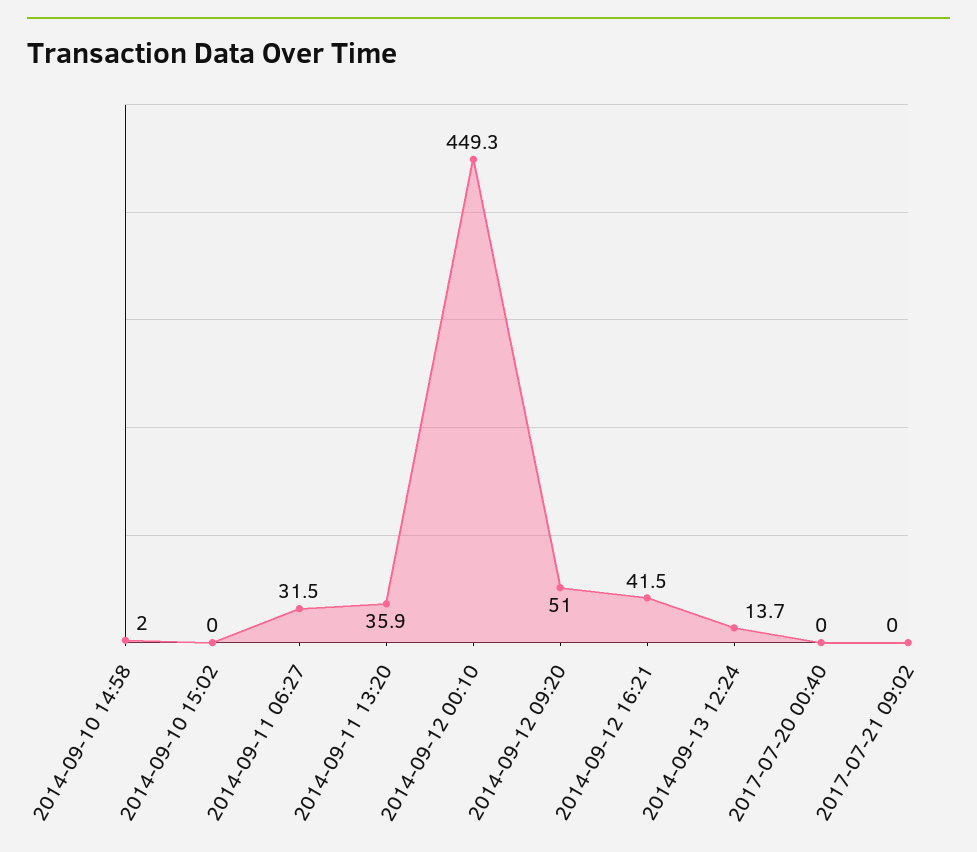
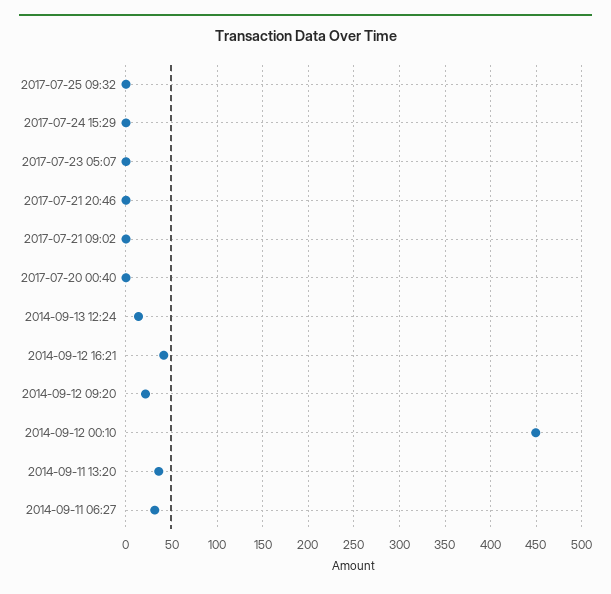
2014-09-10 14:58: 2 -> none
2014-09-10 15:02: 0 -> none
2014-09-12 09:20: 51 -> 20
2017-07-25 09:32: none -> 0
2017-07-24 15:29: none -> 0
2017-07-23 05:07: none -> 0
2017-07-21 20:46: none -> 0

